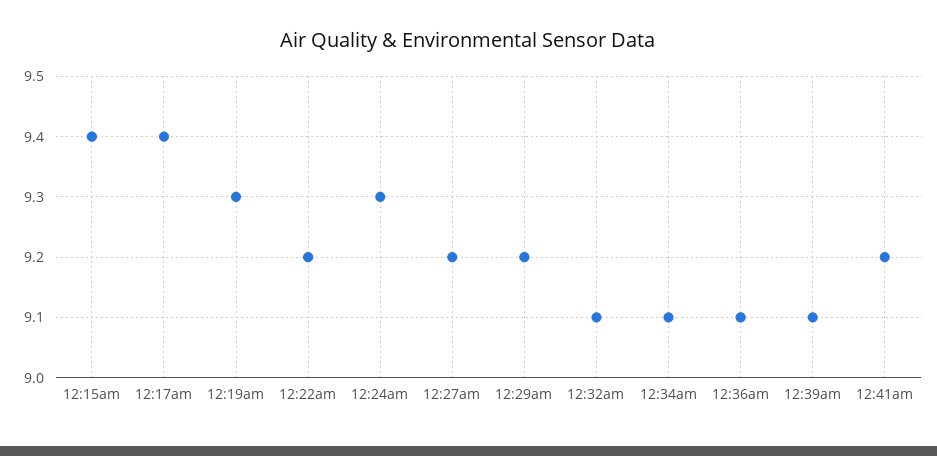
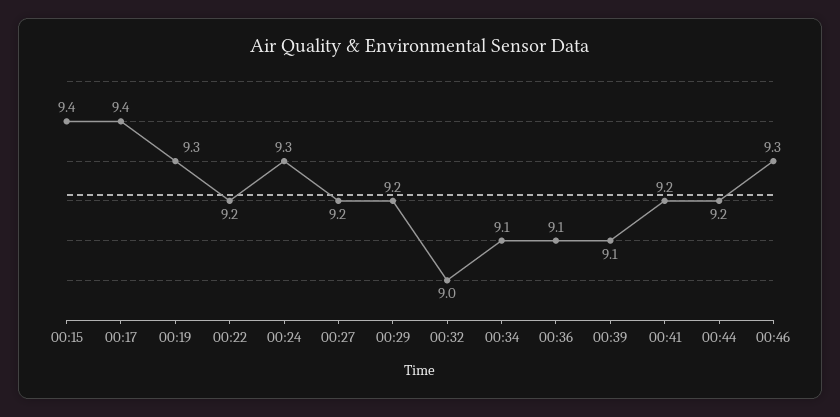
12:32am: 9.1 -> 9
00:44: none -> 9.2
00:46: none -> 9.3

